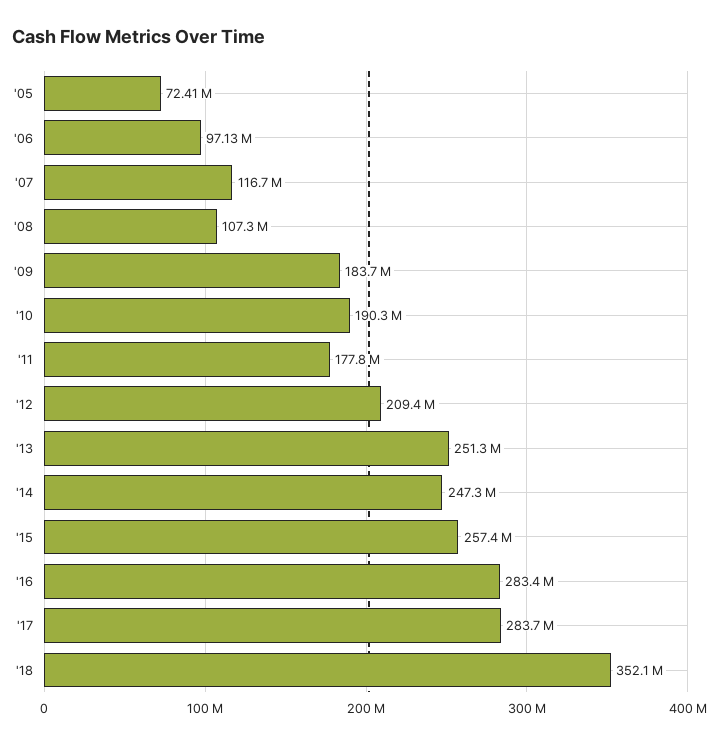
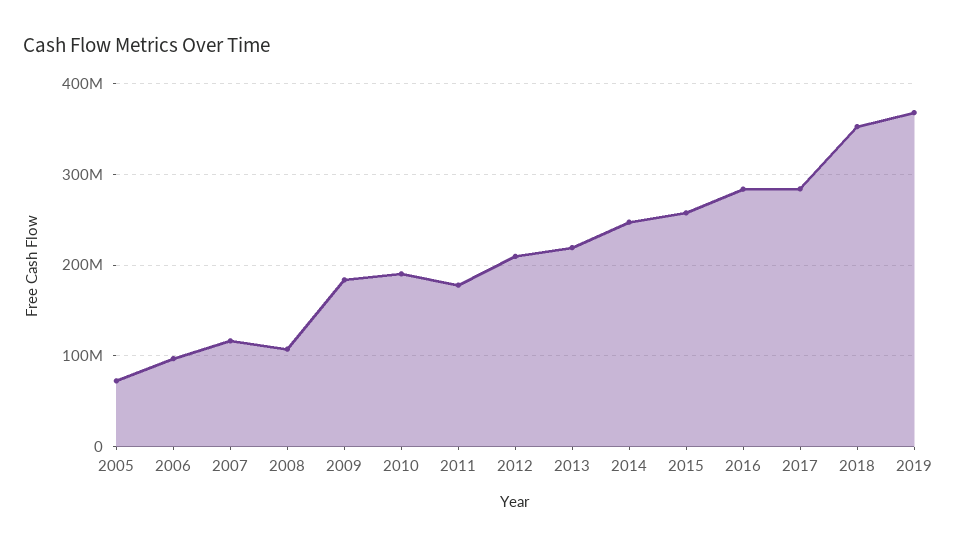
'13: 251300000 -> 220000000
2019: none -> 370000000

